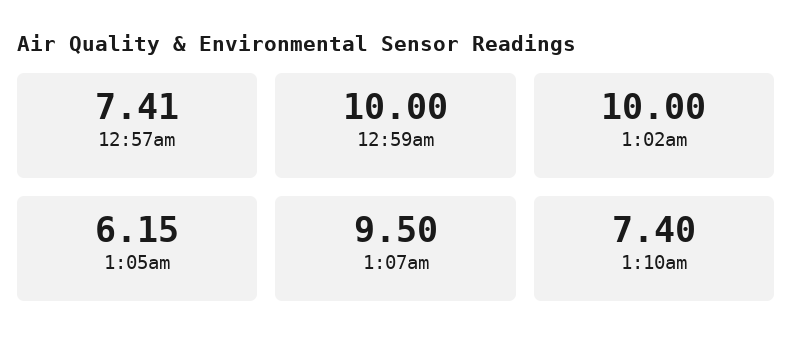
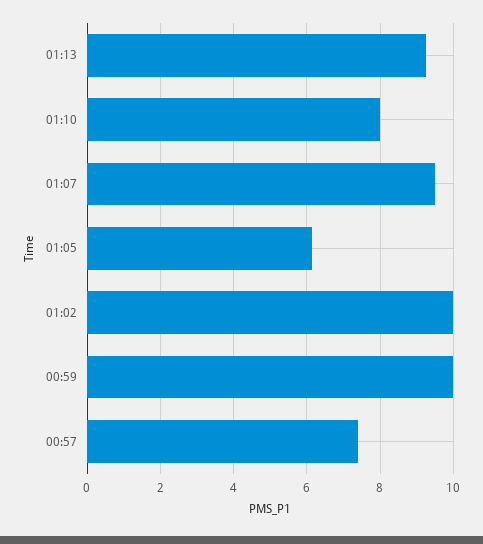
1:10am: 7.4 -> 8
01:13: none -> 9.2

